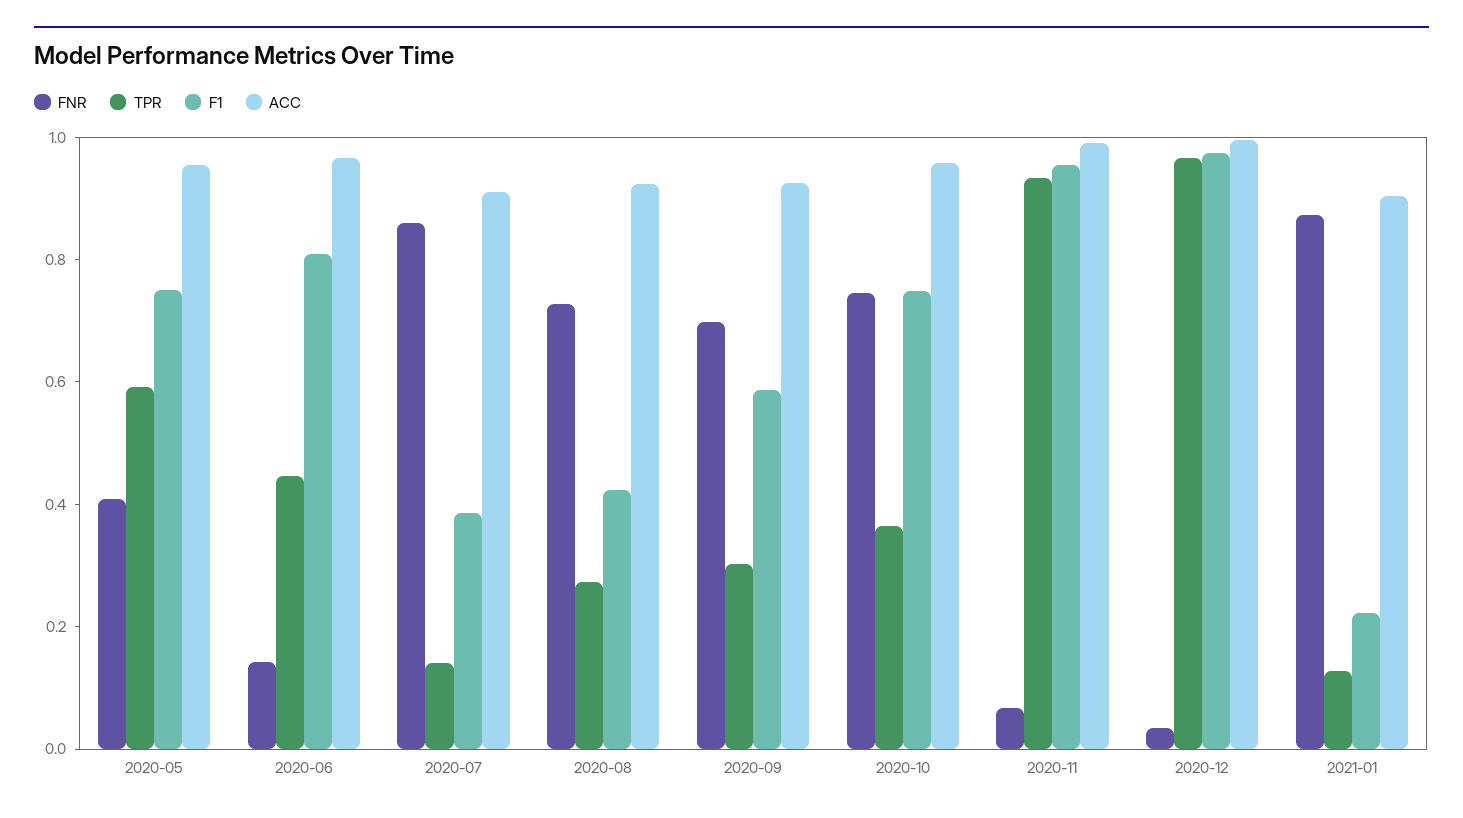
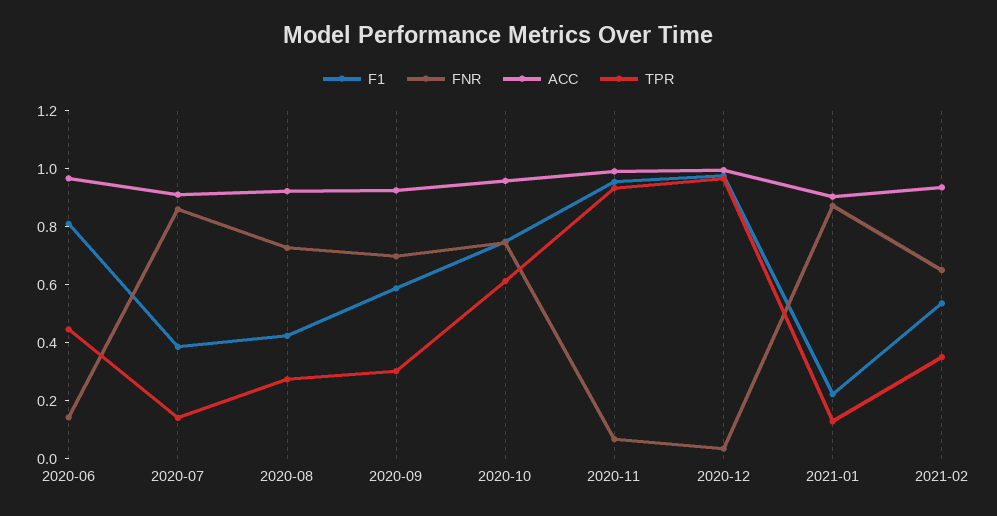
FNR, 2020-05: 0.4 -> none
TPR, 2020-05: 0.6 -> none
F1, 2020-05: 0.75 -> none
ACC, 2020-05: 0.95 -> none
TPR, 2020-10: 0.35 -> 0.6
F1, 2021-02: none -> 0.55
FNR, 2021-02: none -> 0.65
ACC, 2021-02: none -> 0.95
TPR, 2021-02: none -> 0.35

